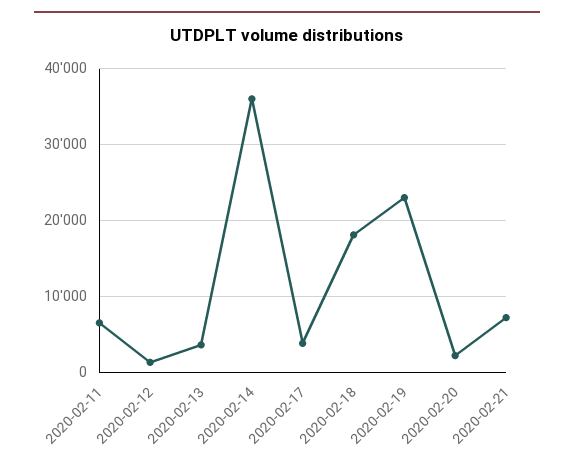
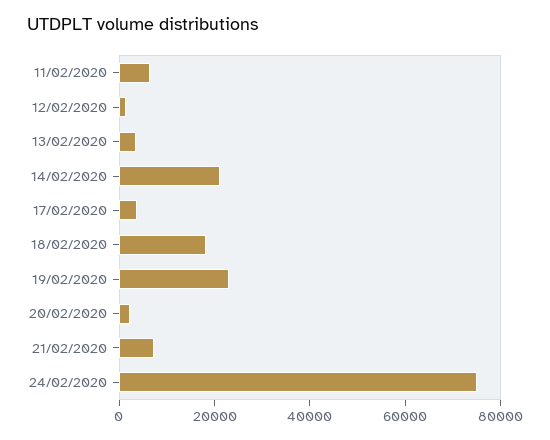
2020-02-14: 36000 -> 20000
24/02/2020: none -> 75000

